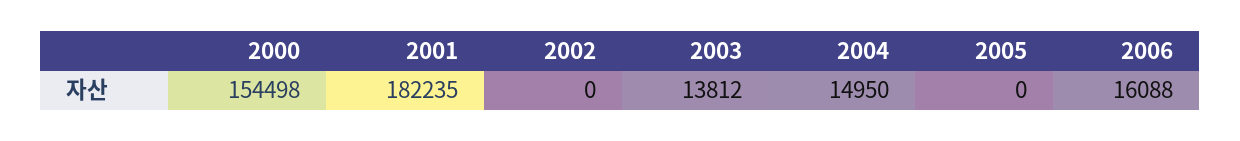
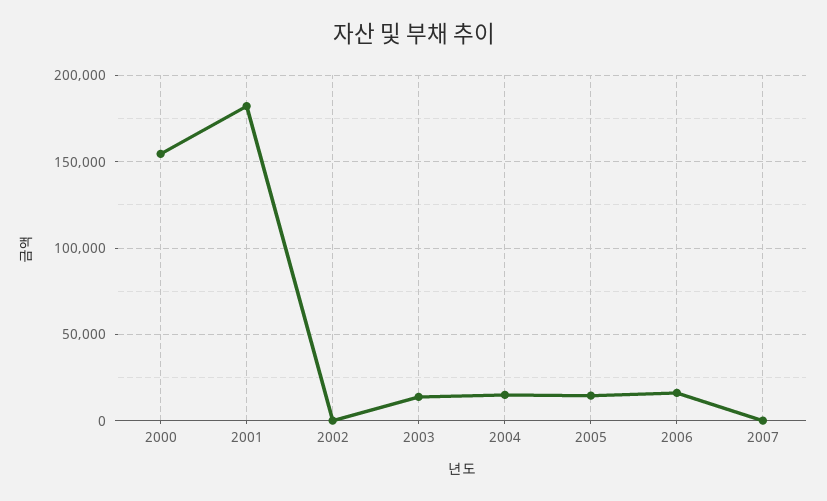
2005: 0 -> 15000
2007: none -> 0

